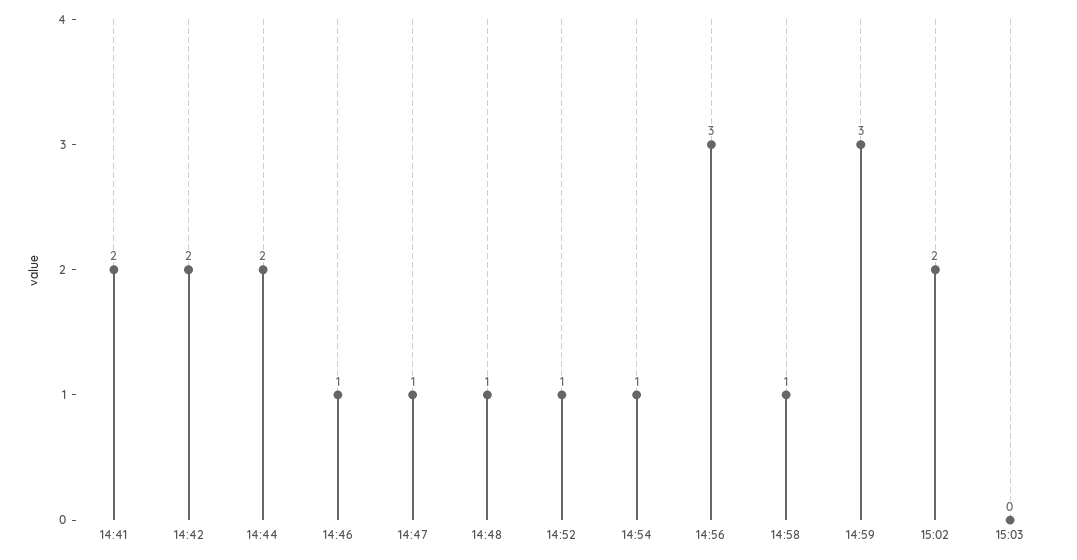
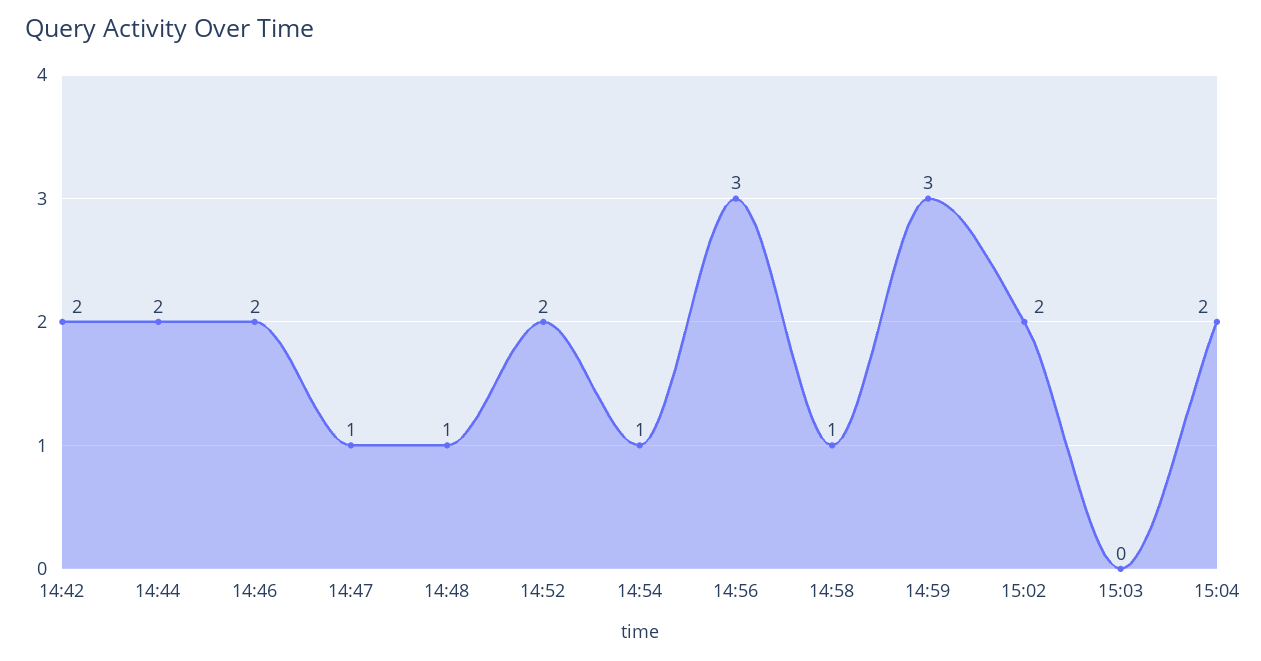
14:41: 2 -> none
14:46: 1 -> 2
14:52: 1 -> 2
15:04: none -> 2

